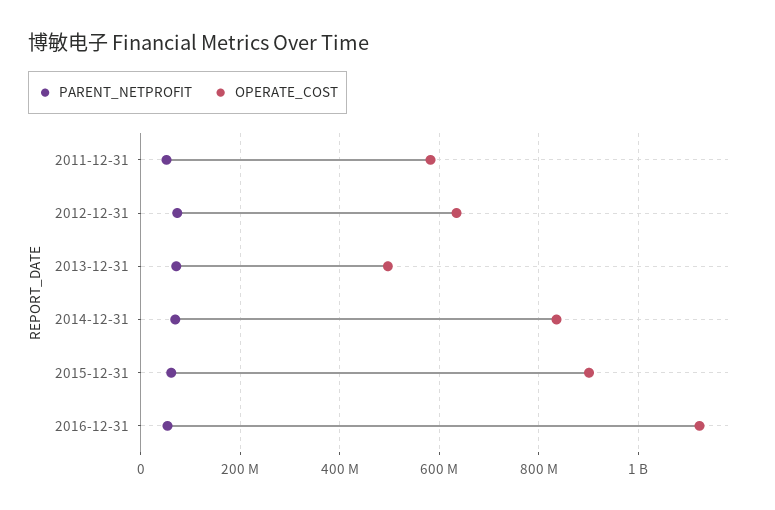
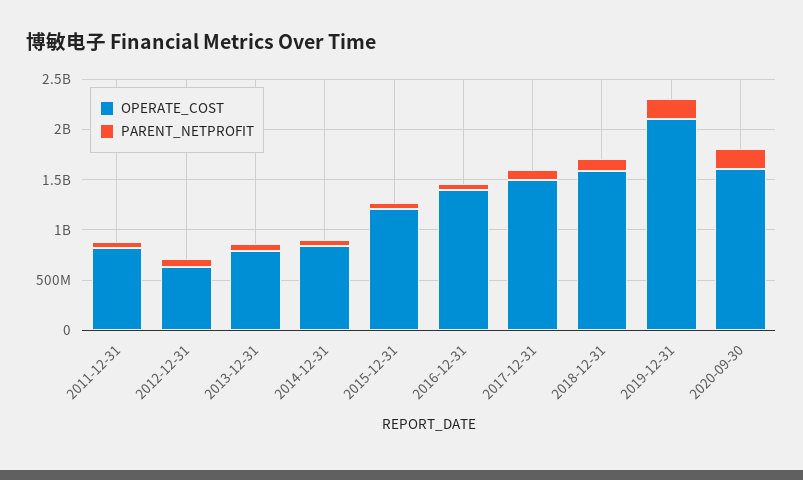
OPERATE_COST, 2011-12-31: 580000000 -> 800000000
OPERATE_COST, 2013-12-31: 500000000 -> 800000000
OPERATE_COST, 2015-12-31: 900000000 -> 1200000000
OPERATE_COST, 2016-12-31: 1120000000 -> 1400000000
OPERATE_COST, 2017-12-31: none -> 1500000000
PARENT_NETPROFIT, 2017-12-31: none -> 100000000
OPERATE_COST, 2018-12-31: none -> 1600000000
PARENT_NETPROFIT, 2018-12-31: none -> 100000000
OPERATE_COST, 2019-12-31: none -> 2100000000
PARENT_NETPROFIT, 2019-12-31: none -> 200000000
OPERATE_COST, 2020-09-30: none -> 1600000000
PARENT_NETPROFIT, 2020-09-30: none -> 200000000

